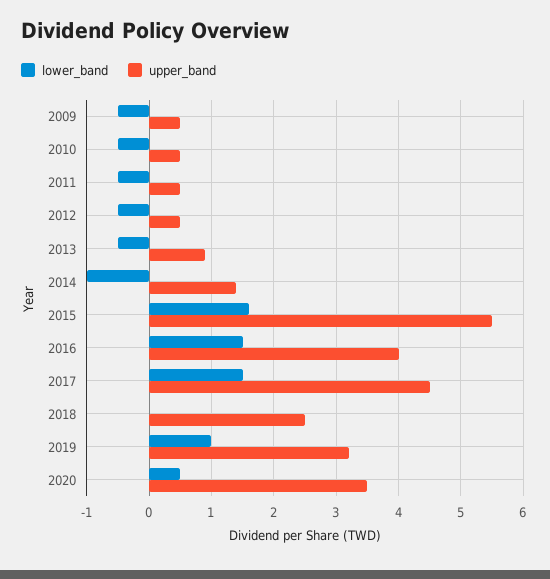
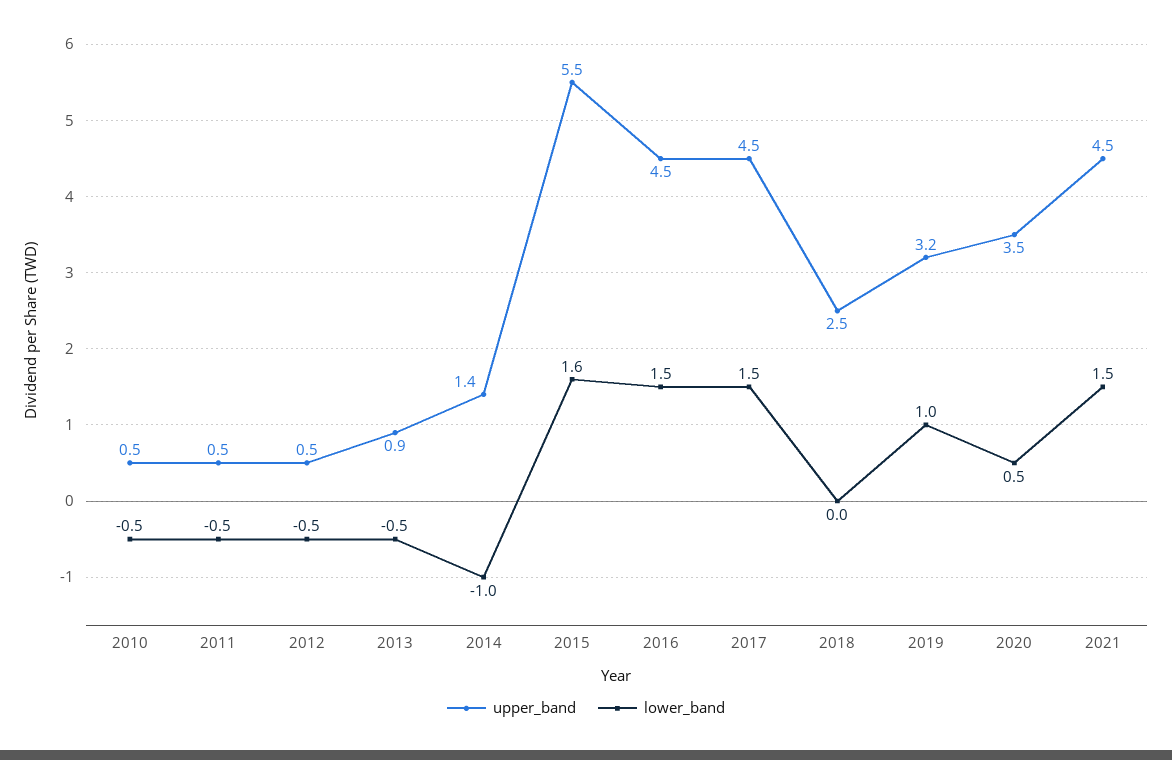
lower_band, 2009: -0.5 -> none
upper_band, 2009: 0.5 -> none
upper_band, 2016: 4 -> 4.5
upper_band, 2021: none -> 4.5
lower_band, 2021: none -> 1.5

